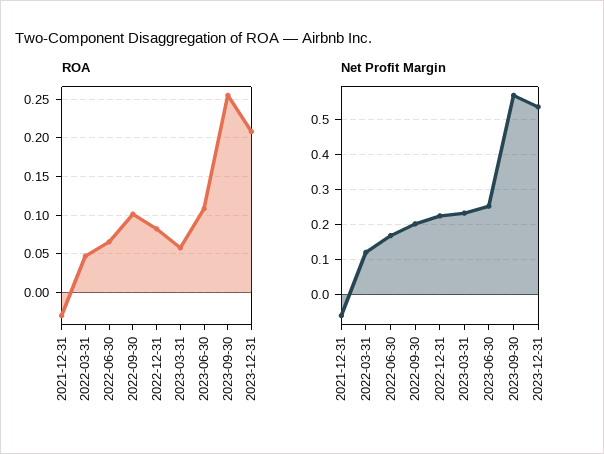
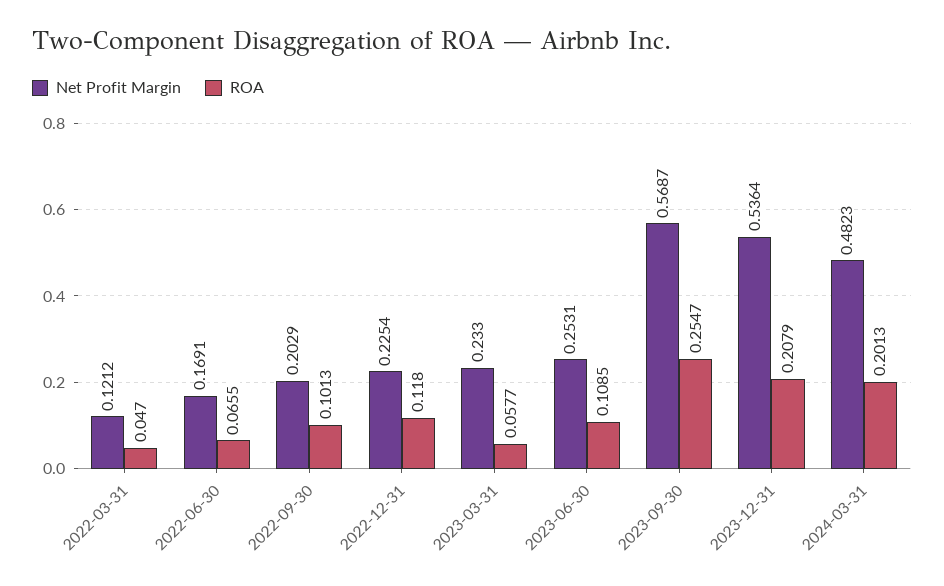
ROA, 2021-12-31: -0.03 -> none
ROA, 2022-12-31: 0.08 -> 0.118
Net Profit Margin, 2021-12-31: -0.06 -> none
Net Profit Margin, 2024-03-31: none -> 0.4823
ROA, 2024-03-31: none -> 0.2013

